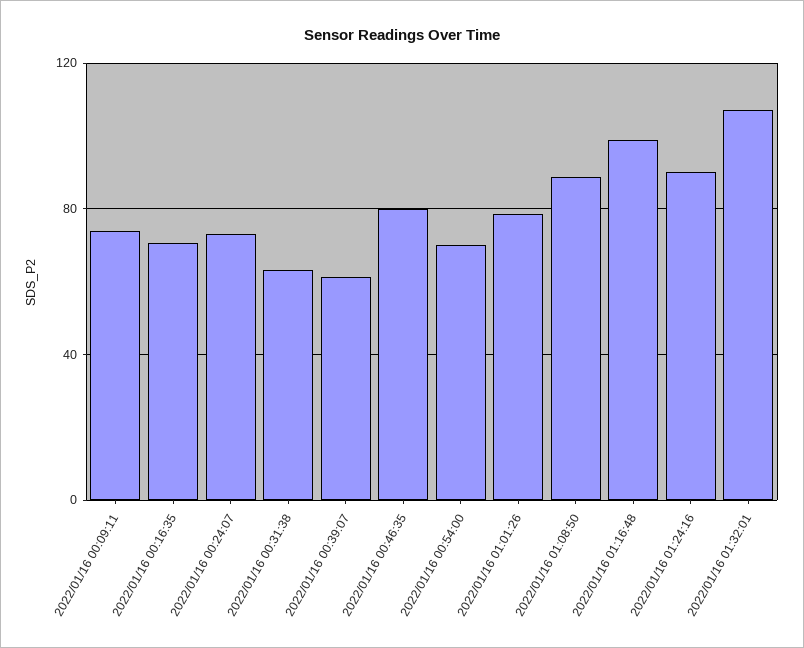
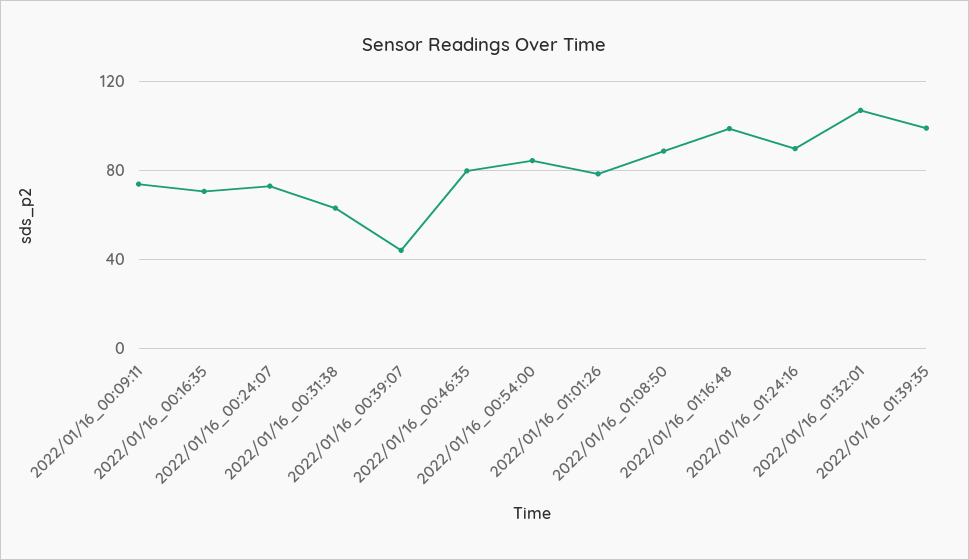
2022/01/16 00:39:07: 60 -> 45
2022/01/16 00:54:00: 70 -> 85
2022/01/16_01:39:35: none -> 100

